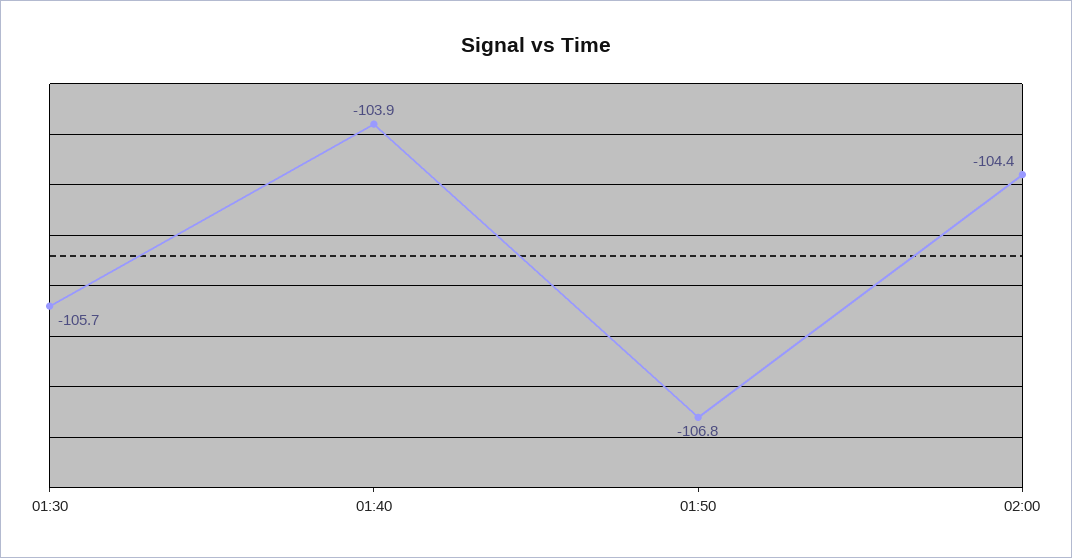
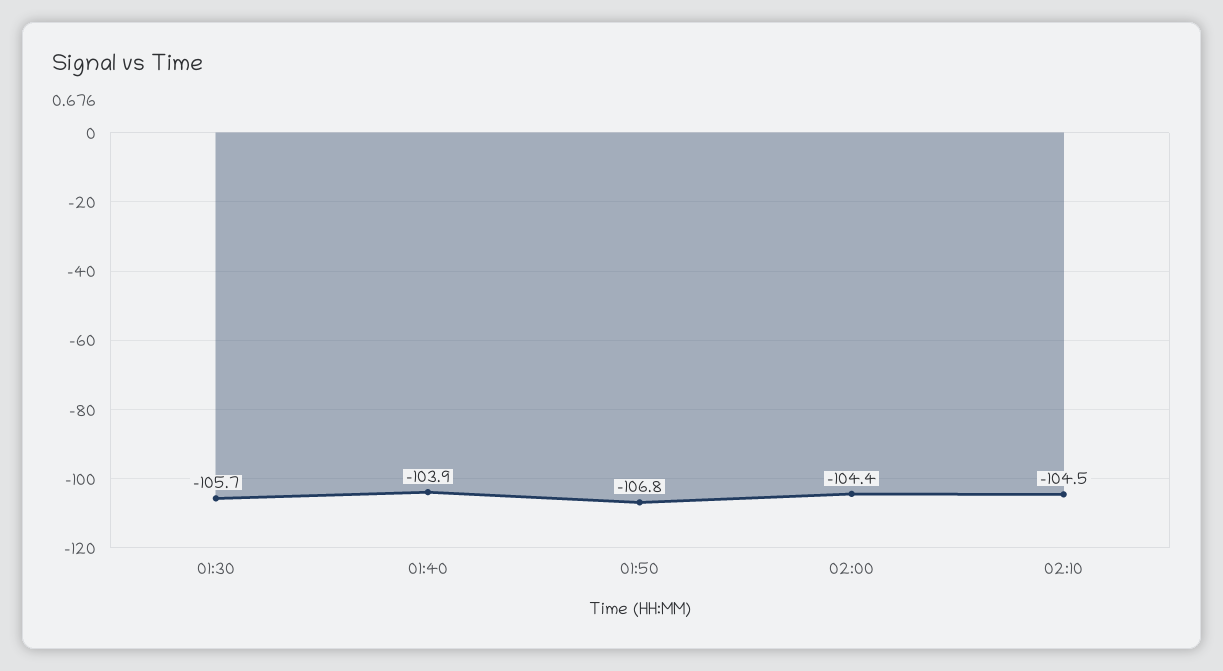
02:10: none -> -104.5

